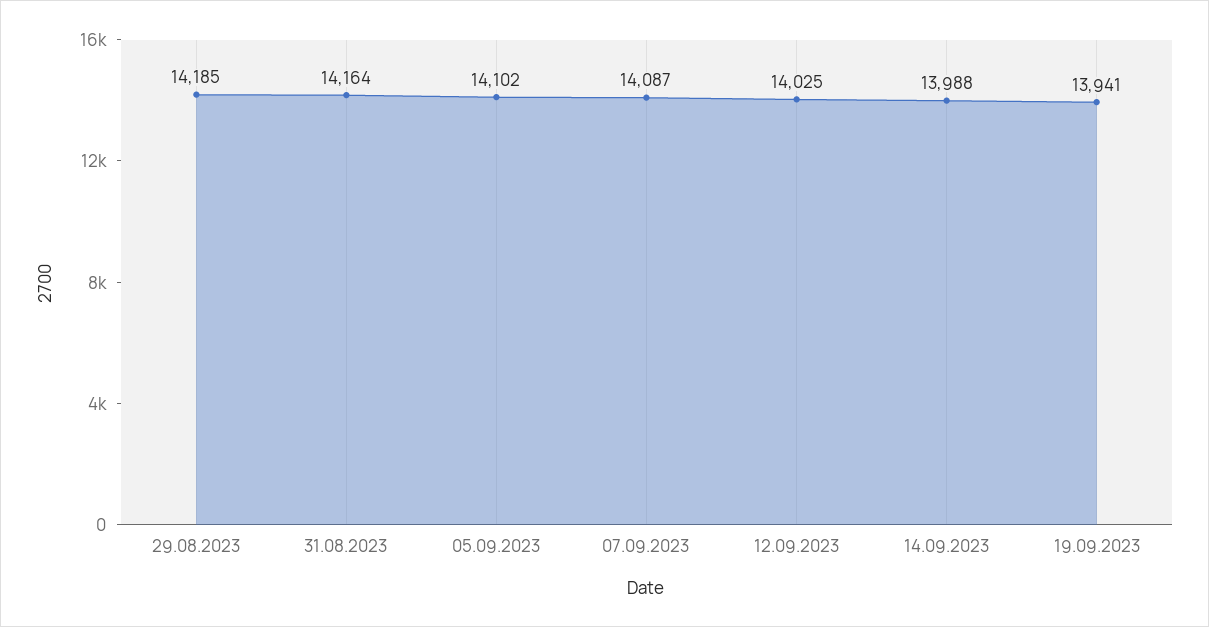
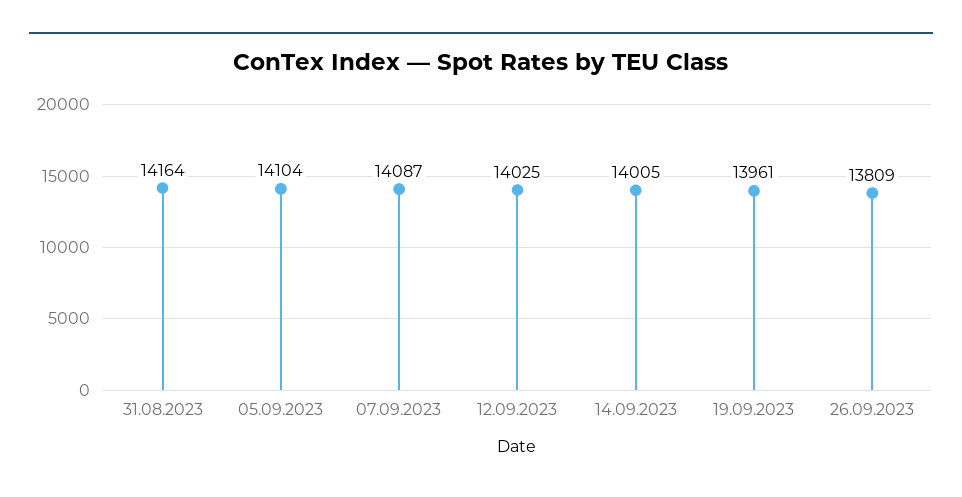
29.08.2023: 14185 -> none
05.09.2023: 14102 -> 14104
14.09.2023: 13988 -> 14005
19.09.2023: 13941 -> 13961
26.09.2023: none -> 13809

